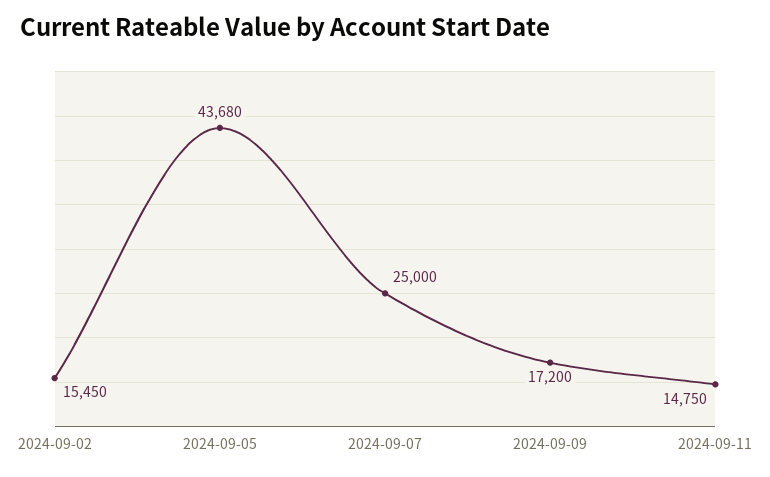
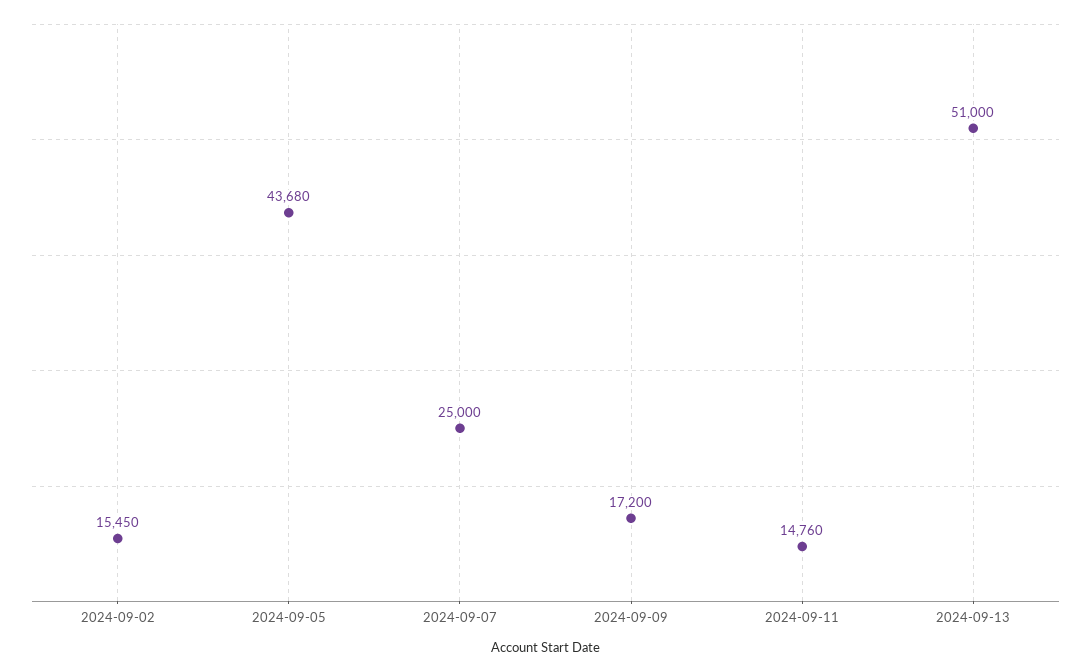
2024-09-11: 14750 -> 14760
2024-09-13: none -> 51000

